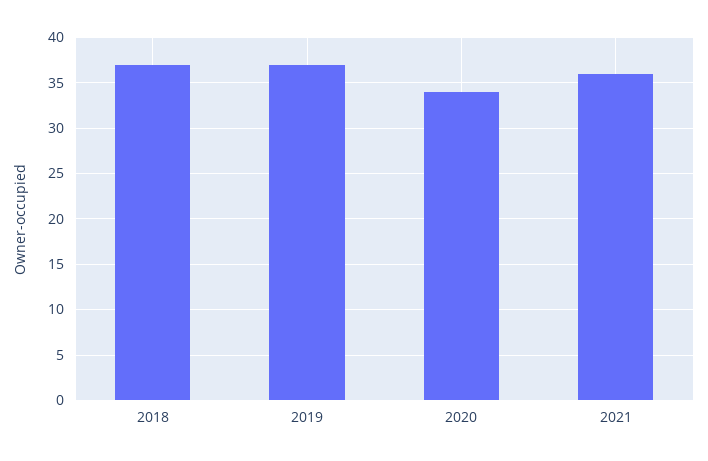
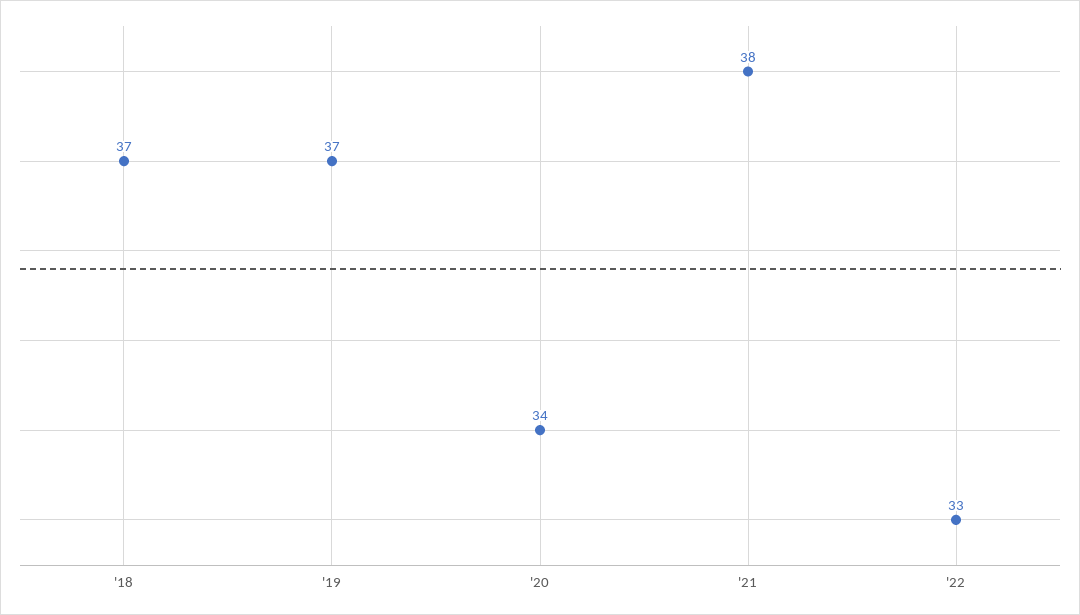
2021: 36 -> 38
'22: none -> 33

